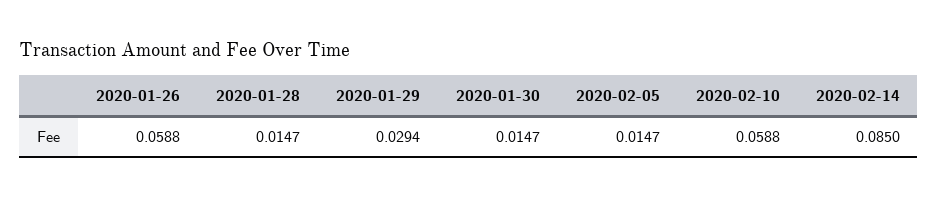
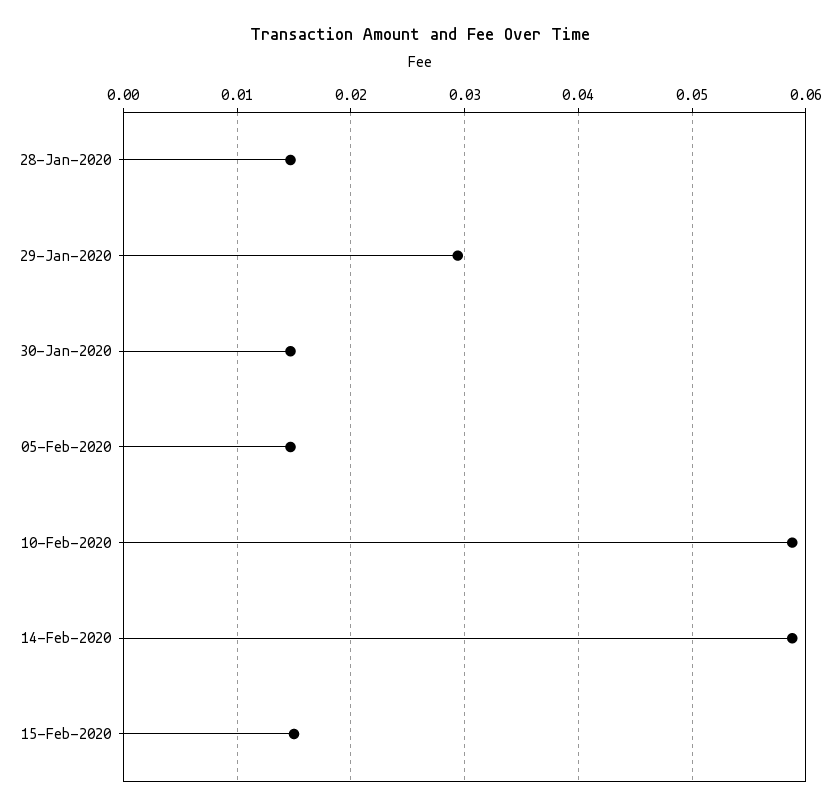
2020-01-26: 0.0588 -> none
2020-02-14: 0.085 -> 0.059
15-Feb-2020: none -> 0.015

